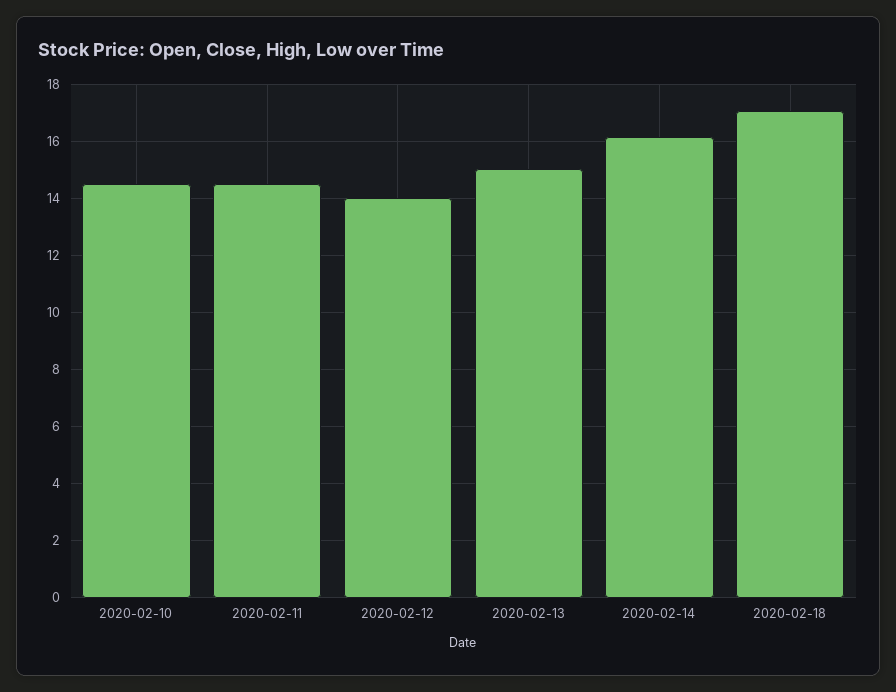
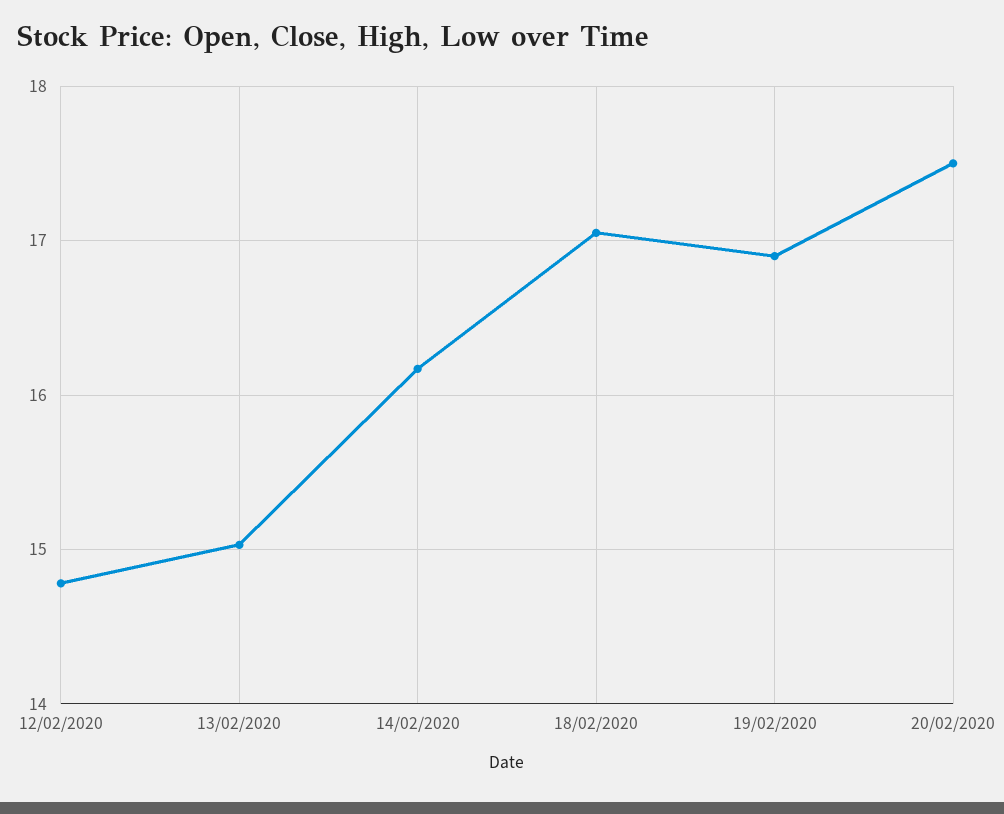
2020-02-10: 14.5 -> none
2020-02-11: 14.5 -> none
2020-02-12: 14 -> 14.8
19/02/2020: none -> 16.9
20/02/2020: none -> 17.5

